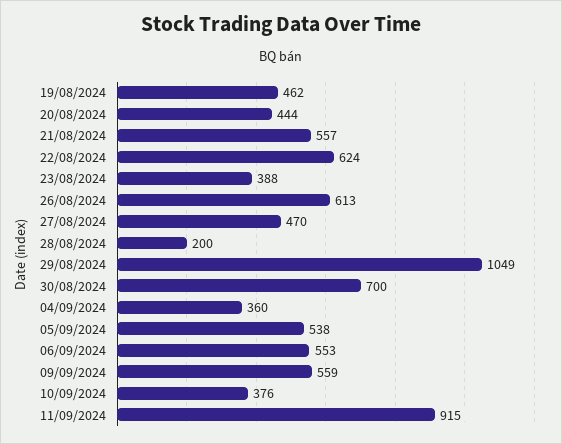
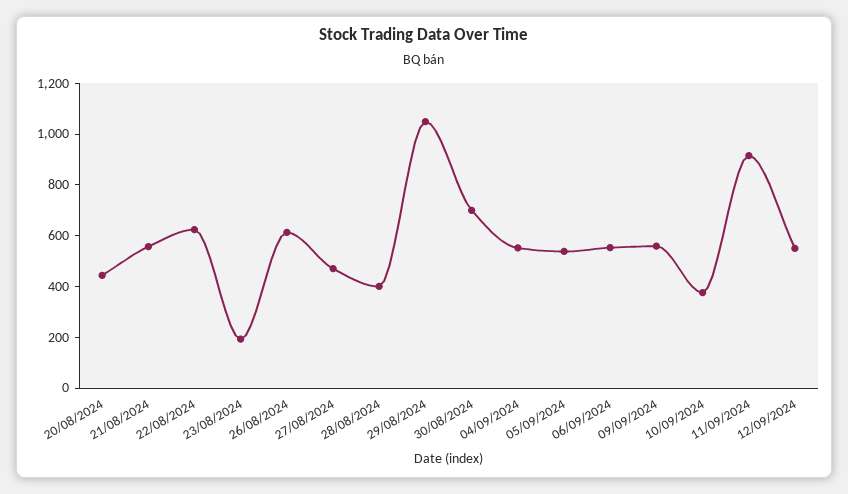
19/08/2024: 462 -> none
23/08/2024: 388 -> 200
28/08/2024: 200 -> 400
04/09/2024: 360 -> 550
12/09/2024: none -> 550

